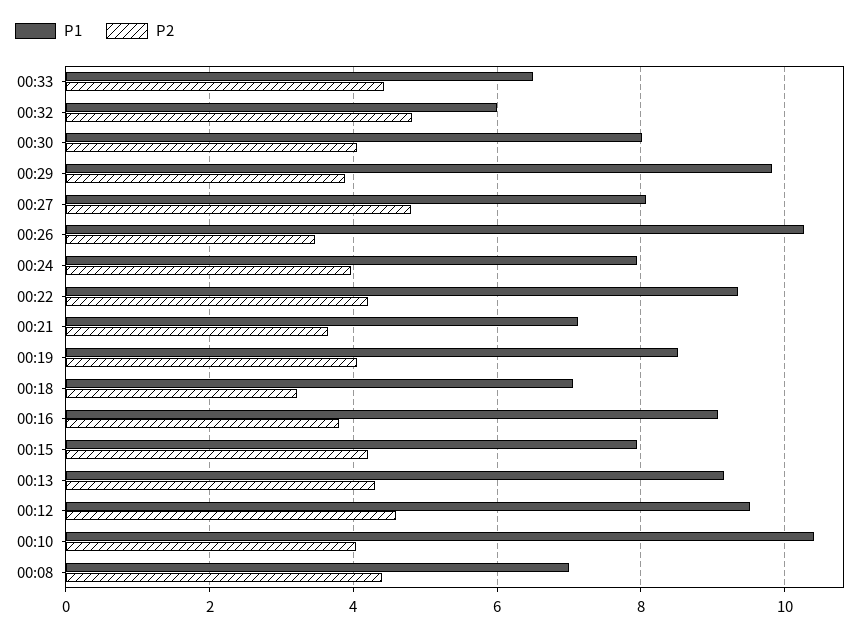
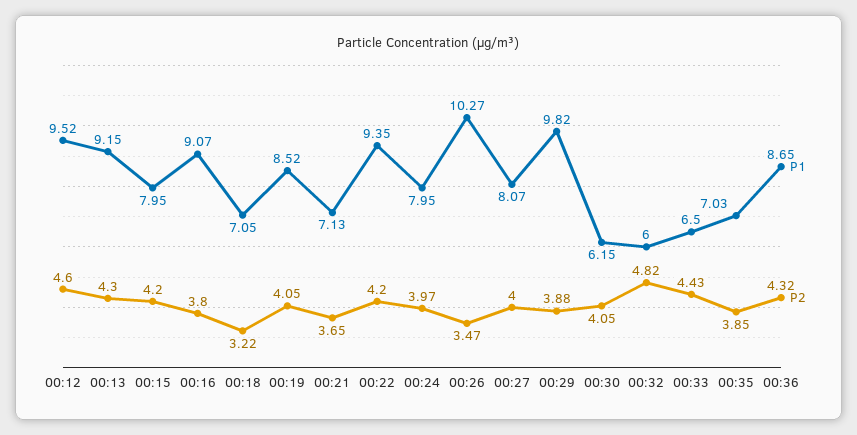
P1, 00:30: 8 -> 6.15
P2, 00:27: 4.8 -> 4
P1, 00:10: 10.4 -> none
P2, 00:10: 4 -> none
P1, 00:08: 7 -> none
P2, 00:08: 4.4 -> none
P1, 00:35: none -> 7.03
P2, 00:35: none -> 3.85
P1, 00:36: none -> 8.65
P2, 00:36: none -> 4.32

